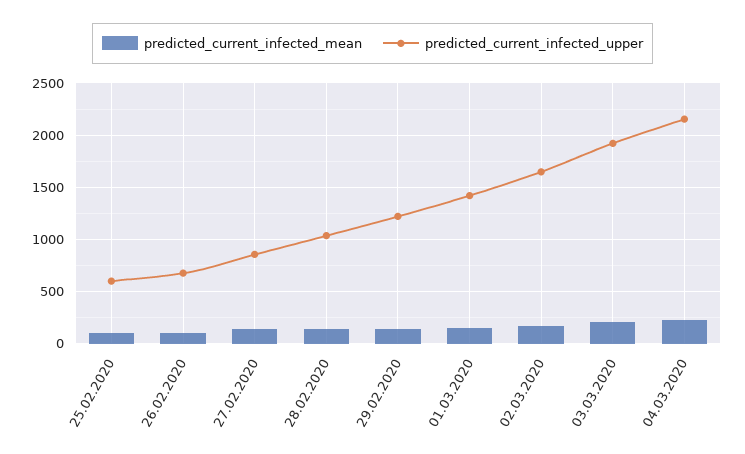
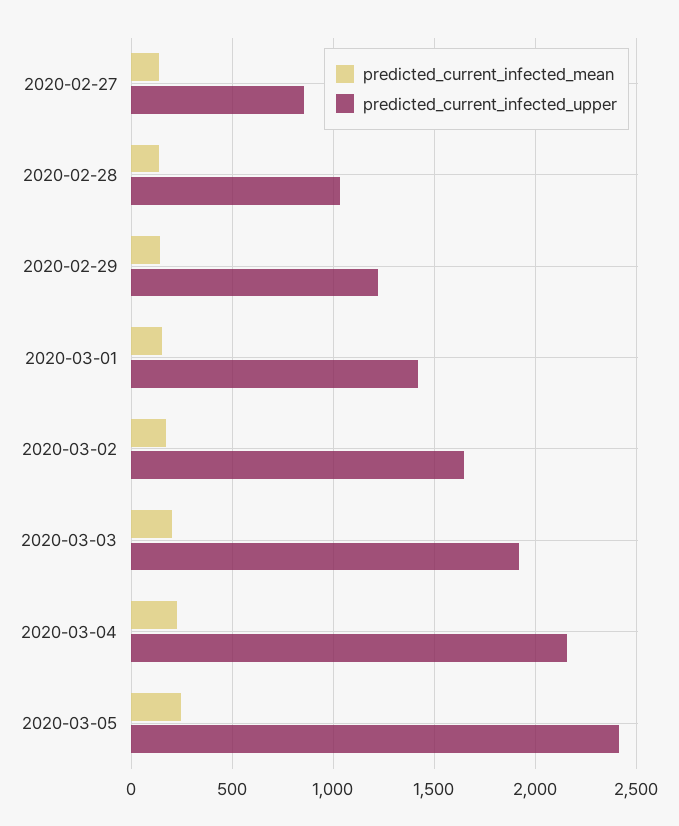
predicted_current_infected_mean, 25.02.2020: 100 -> none
predicted_current_infected_upper, 25.02.2020: 600 -> none
predicted_current_infected_mean, 26.02.2020: 100 -> none
predicted_current_infected_upper, 26.02.2020: 700 -> none
predicted_current_infected_mean, 2020-03-05: none -> 250
predicted_current_infected_upper, 2020-03-05: none -> 2400

